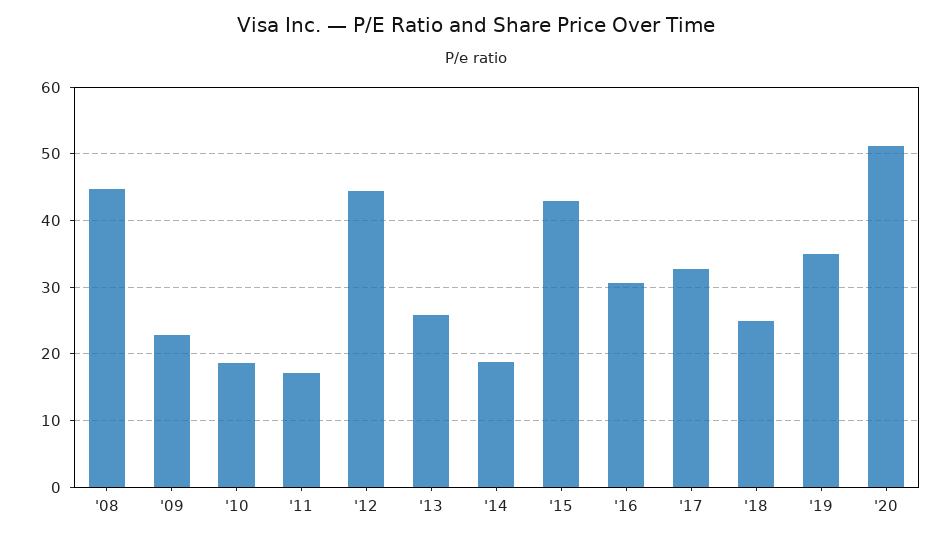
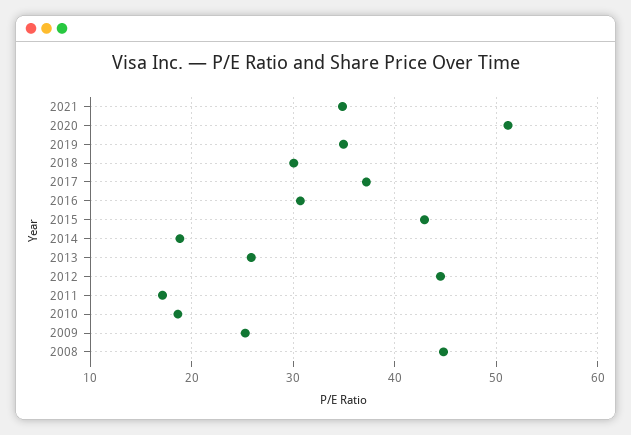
'09: 23 -> 25
'17: 33 -> 37
'18: 25 -> 30
2021: none -> 35

